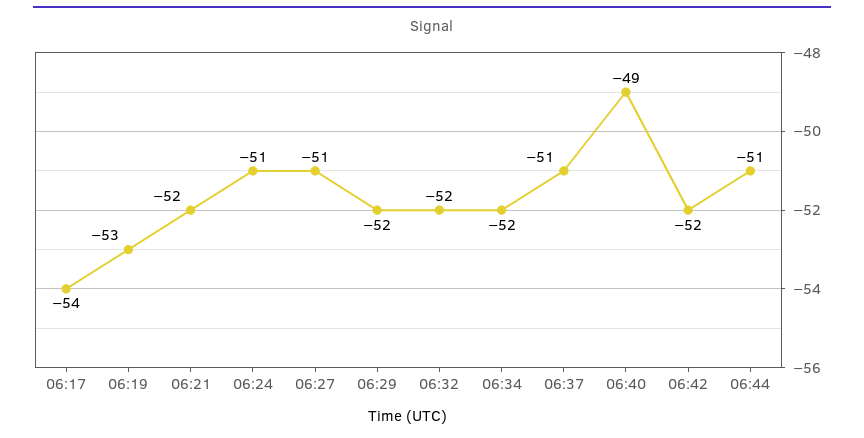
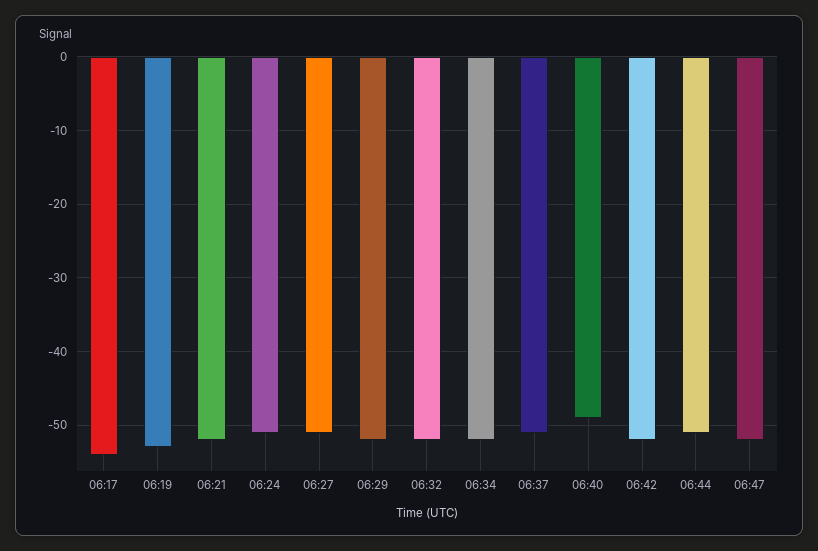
06:47: none -> -52

